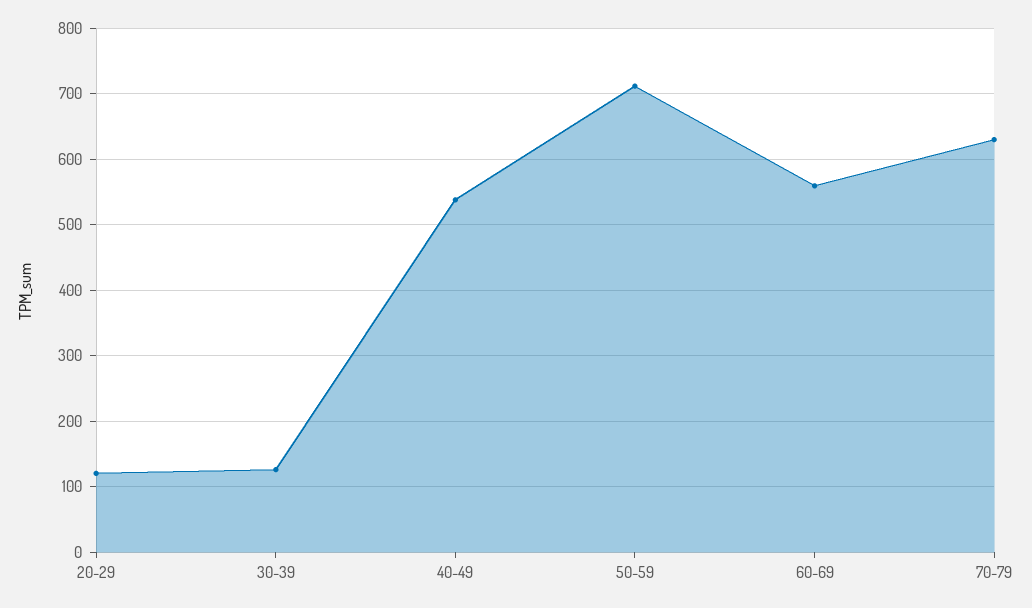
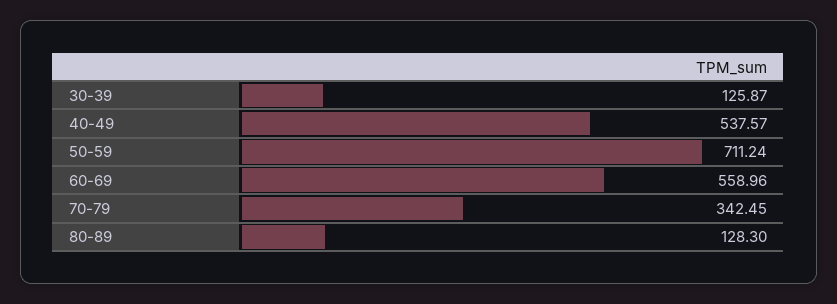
20-29: 120 -> none
70-79: 630 -> 342.45
80-89: none -> 128.3

